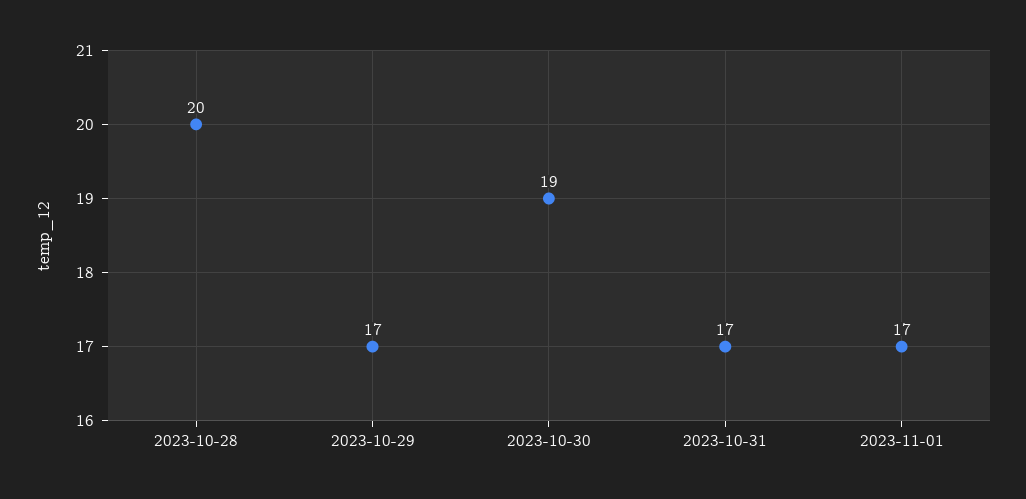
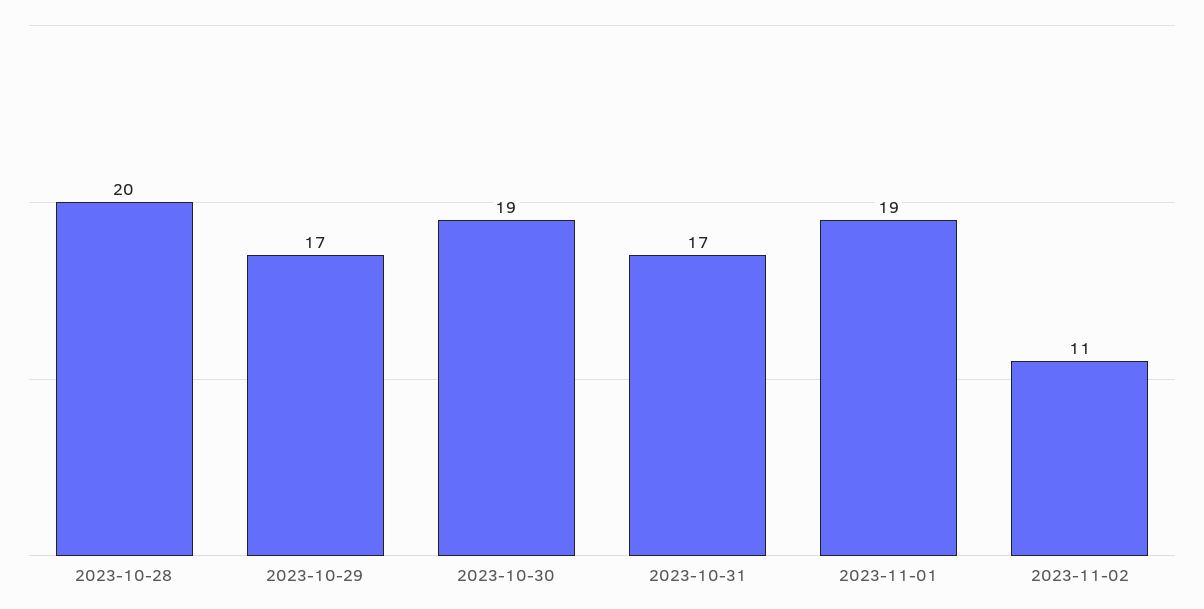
2023-11-01: 17 -> 19
2023-11-02: none -> 11

